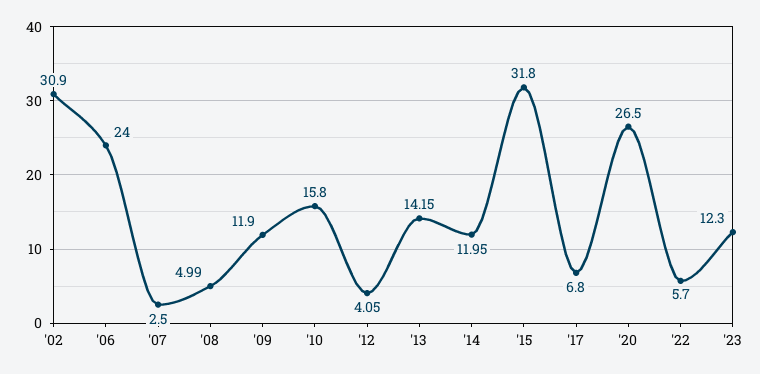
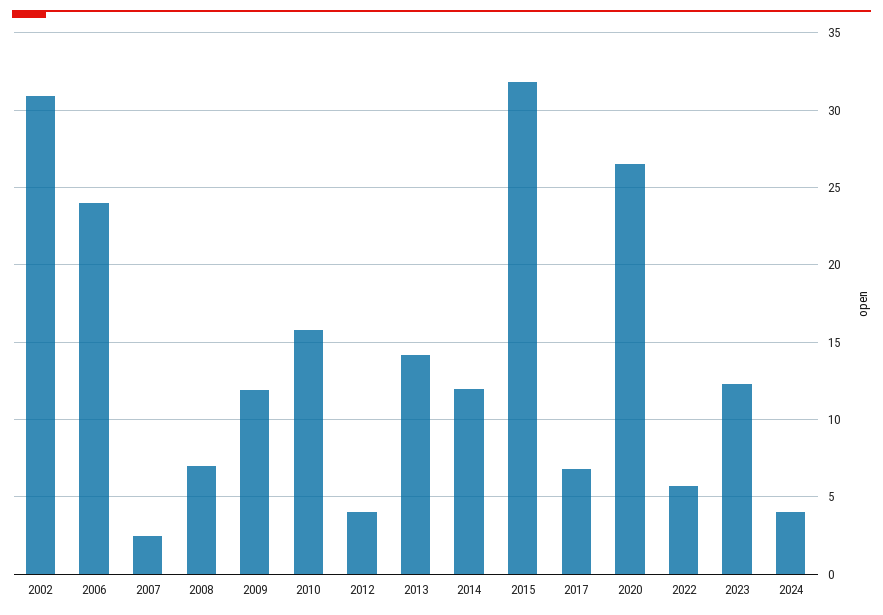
'08: 4.99 -> 7
2024: none -> 4

